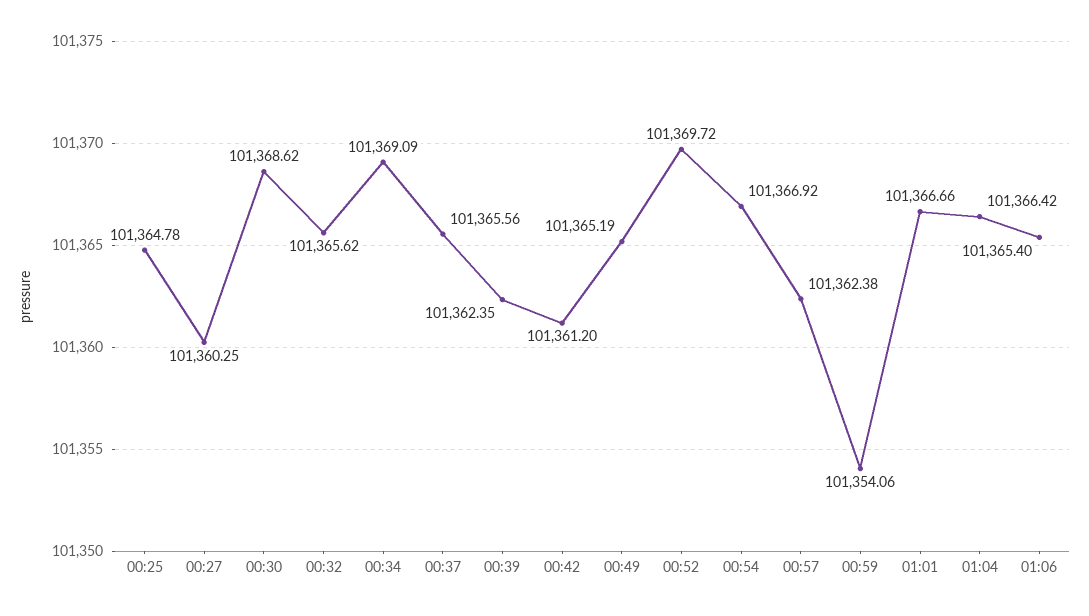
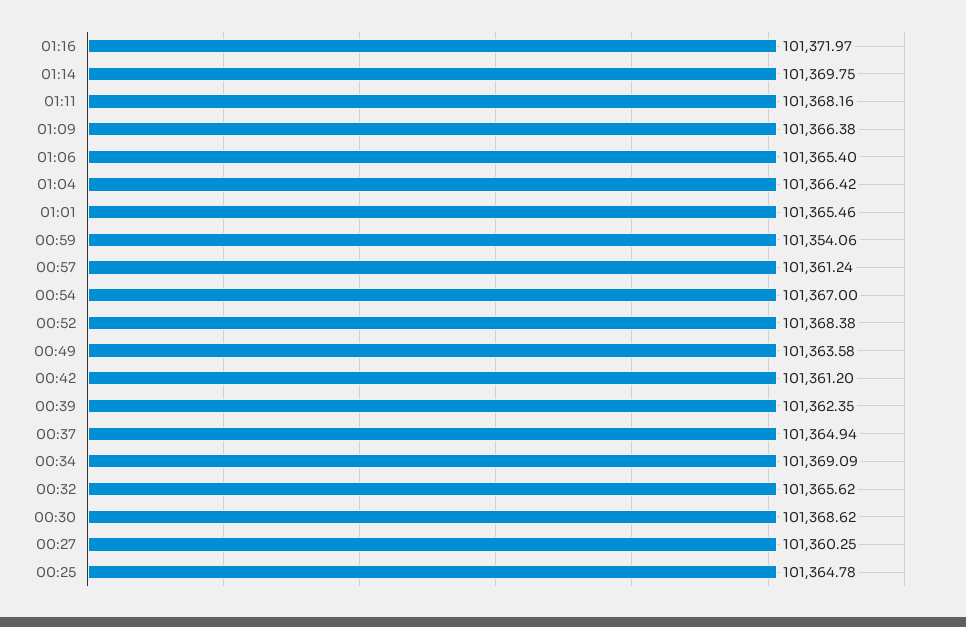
00:37: 101365.56 -> 101364.94
00:49: 101365.19 -> 101363.58
00:52: 101369.72 -> 101368.38
00:54: 101366.92 -> 101367
00:57: 101362.38 -> 101361.24
01:01: 101366.66 -> 101365.46
01:16: none -> 101371.97
01:14: none -> 101369.75
01:11: none -> 101368.16
01:09: none -> 101366.38

